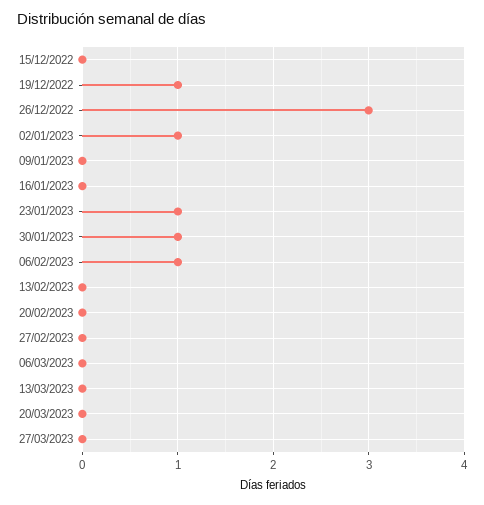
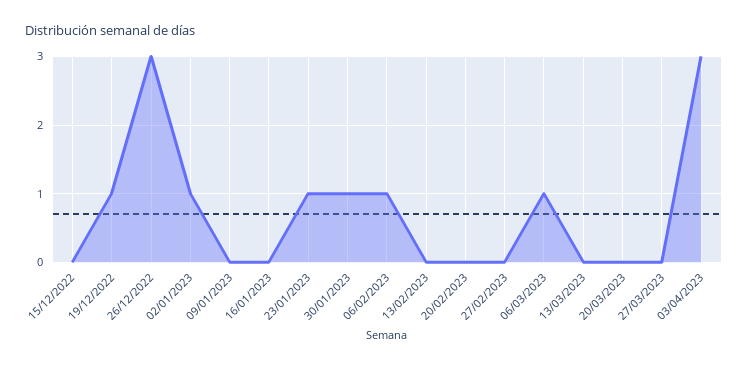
06/03/2023: 0 -> 1
03/04/2023: none -> 3

